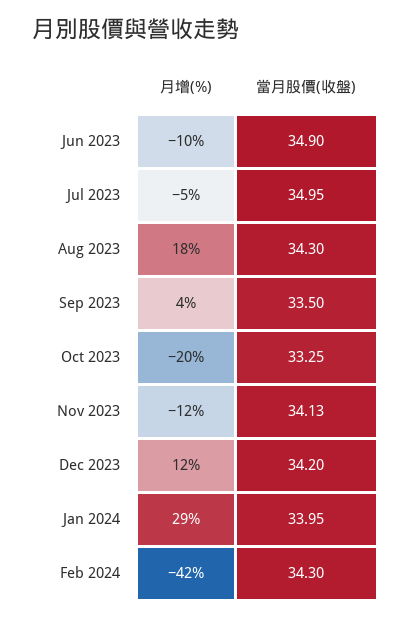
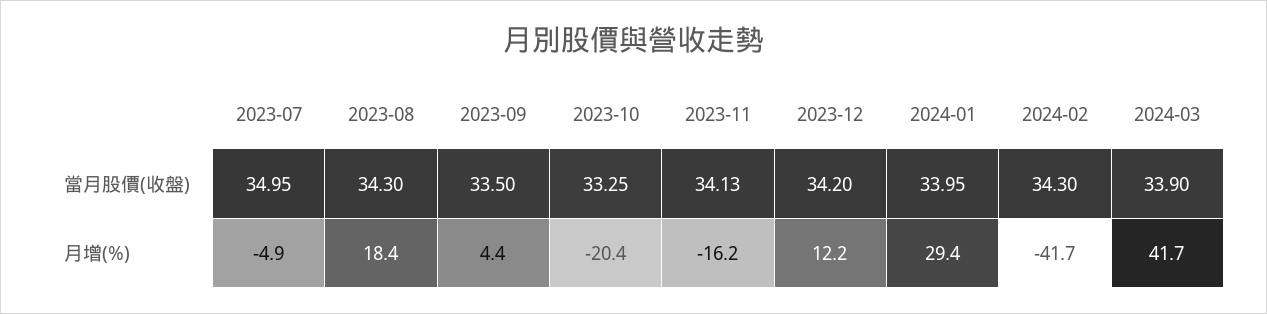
月增(%), Jun 2023: -10 -> none
當月股價(收盤), Jun 2023: 34.9 -> none
月增(%), Nov 2023: -12 -> -16.2
當月股價(收盤), 2024-03: none -> 33.9
月增(%), 2024-03: none -> 41.7

